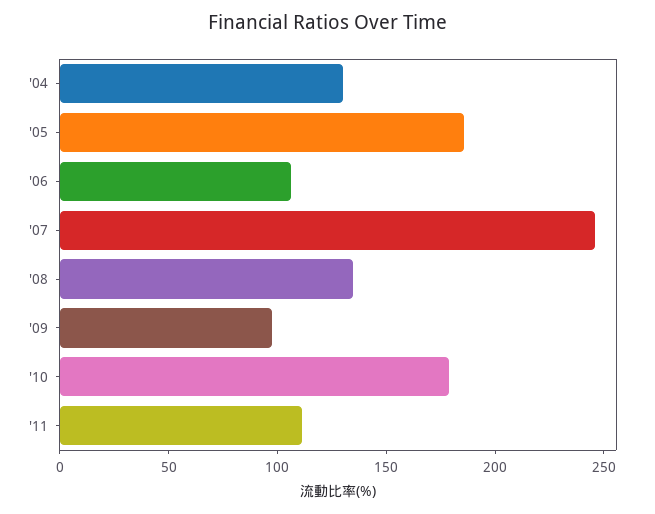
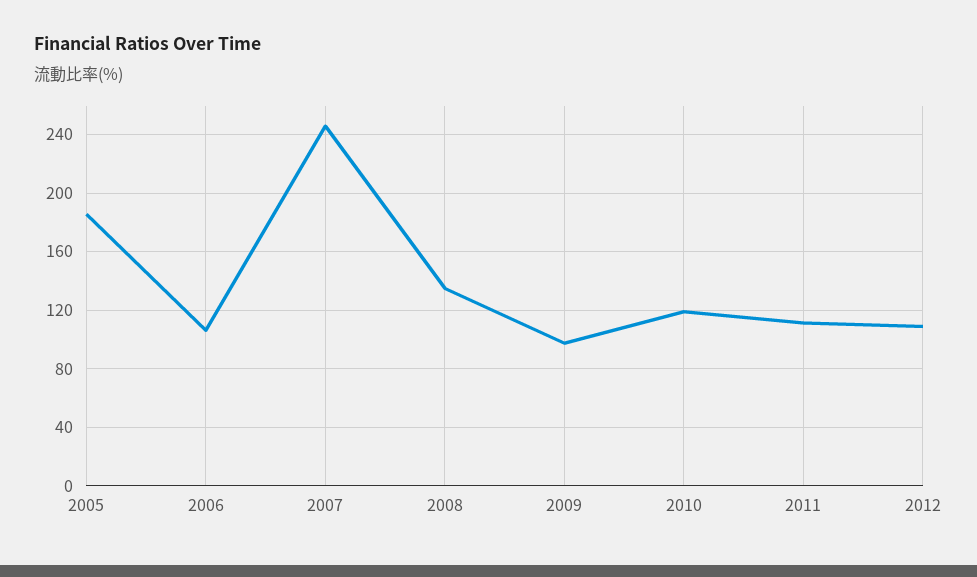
'04: 130 -> none
'10: 180 -> 120
2012: none -> 110

